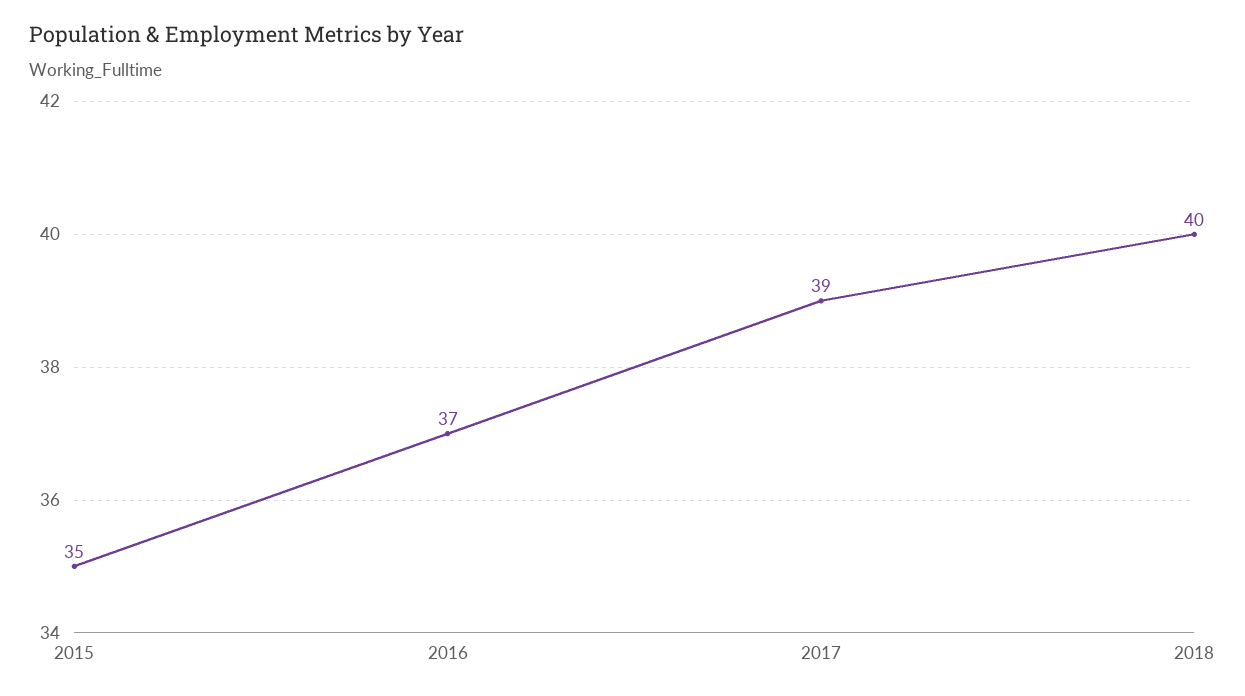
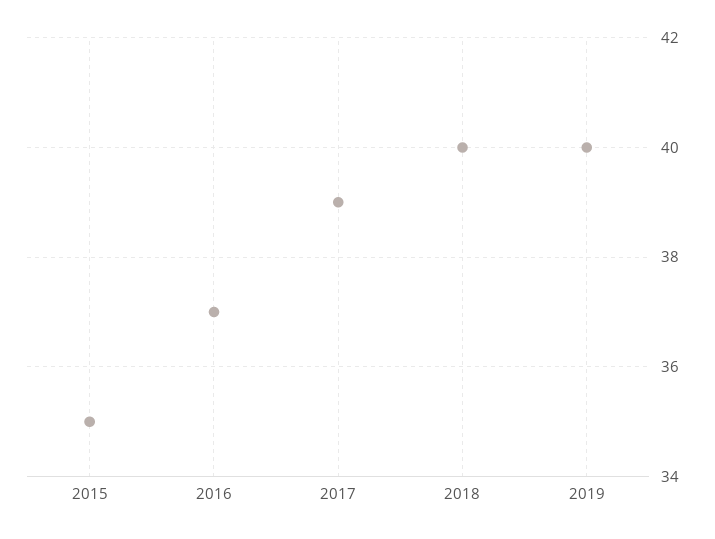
2019: none -> 40

